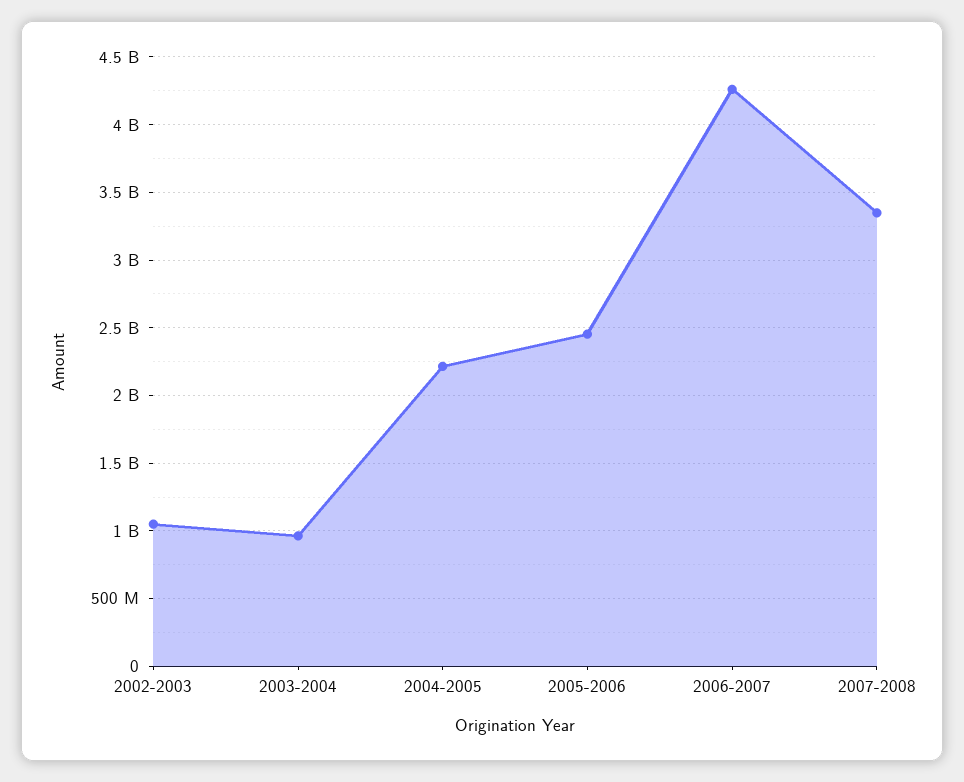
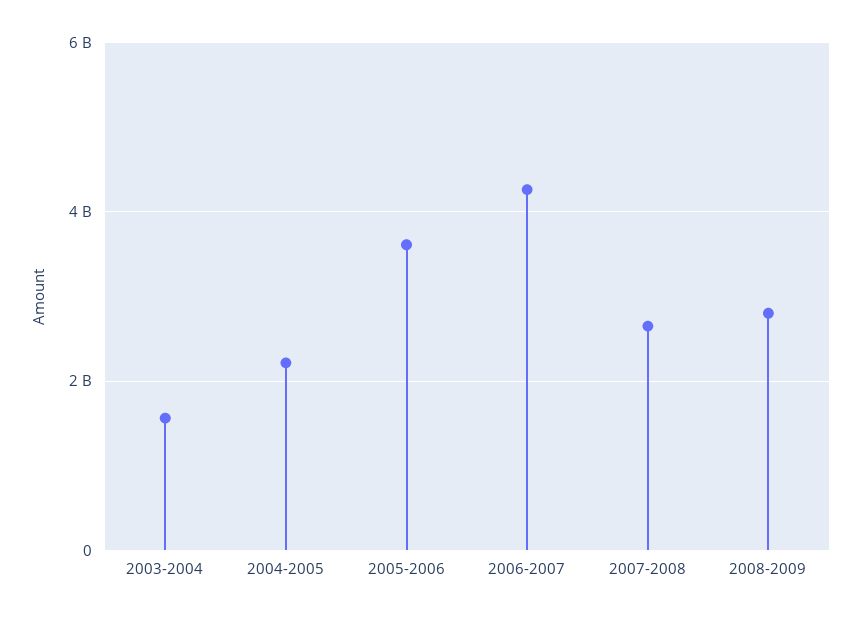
2002-2003: 1050000000 -> none
2003-2004: 950000000 -> 1600000000
2005-2006: 2450000000 -> 3600000000
2007-2008: 3350000000 -> 2600000000
2008-2009: none -> 2800000000

